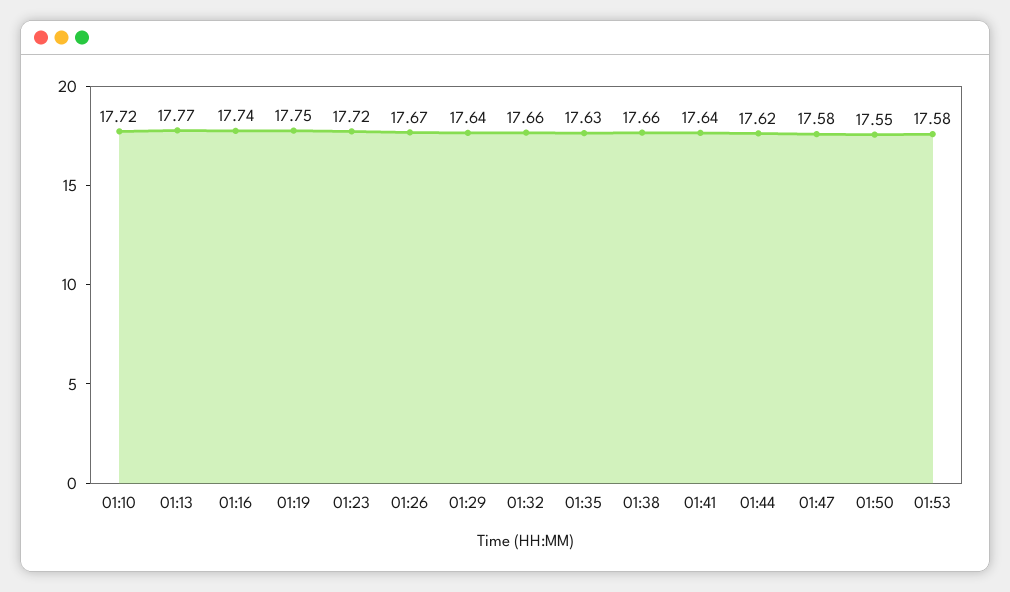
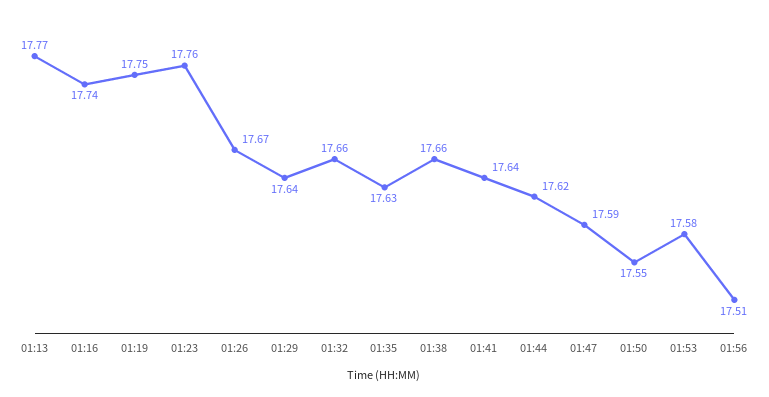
01:10: 17.72 -> none
01:23: 17.72 -> 17.76
01:47: 17.58 -> 17.59
01:56: none -> 17.51

